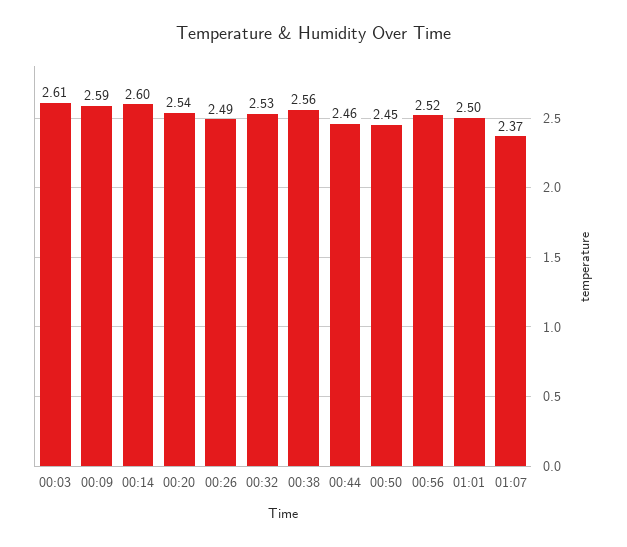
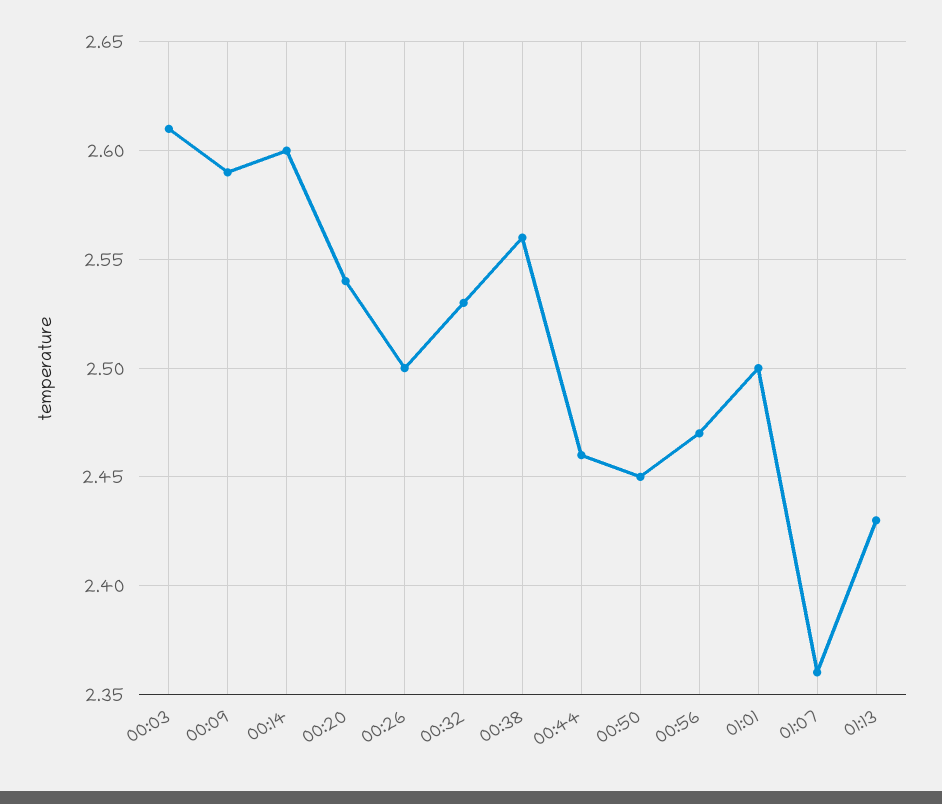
00:26: 2.49 -> 2.5
00:56: 2.52 -> 2.47
01:07: 2.37 -> 2.36
01:13: none -> 2.43

